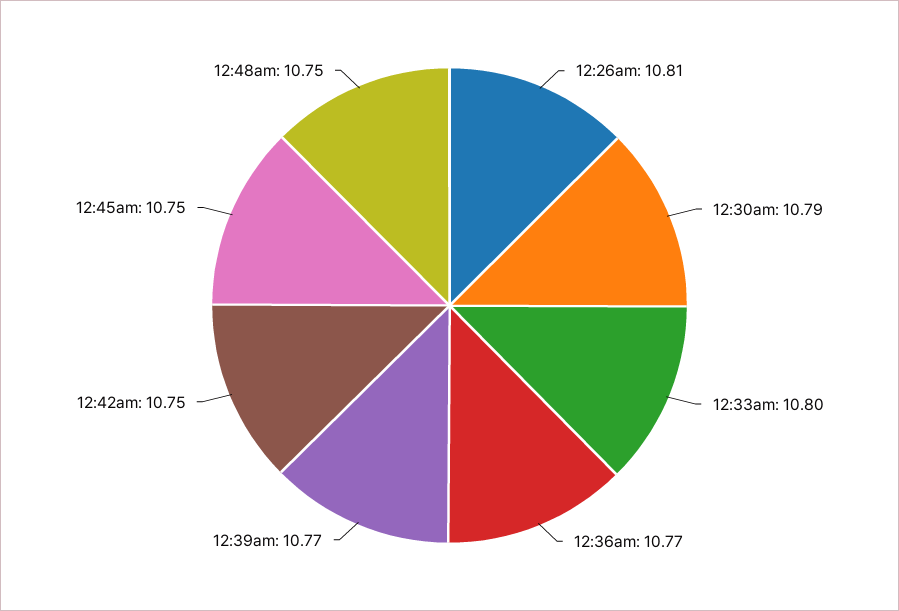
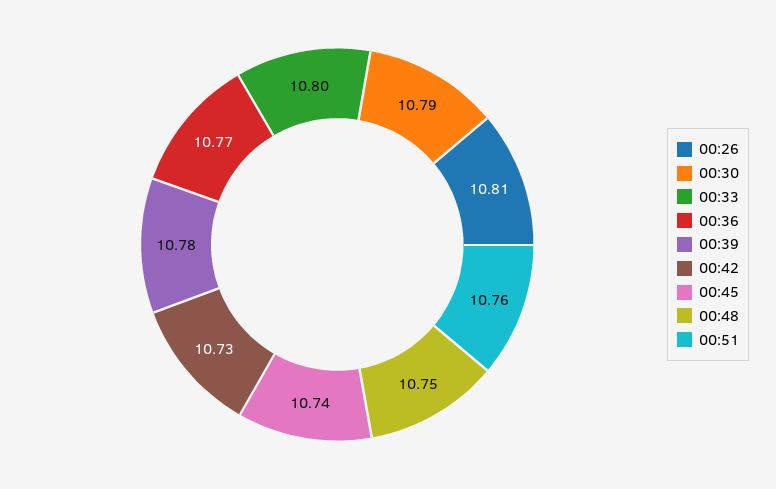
12:39am: 10.77 -> 10.78
12:42am: 10.75 -> 10.73
12:45am: 10.75 -> 10.74
00:51: none -> 10.76

